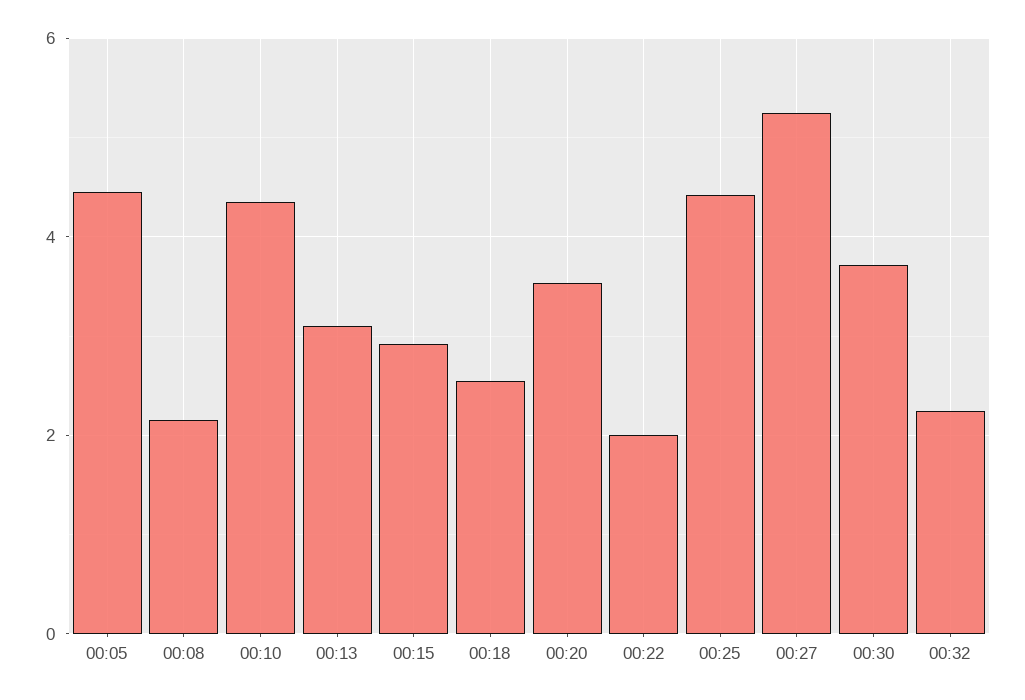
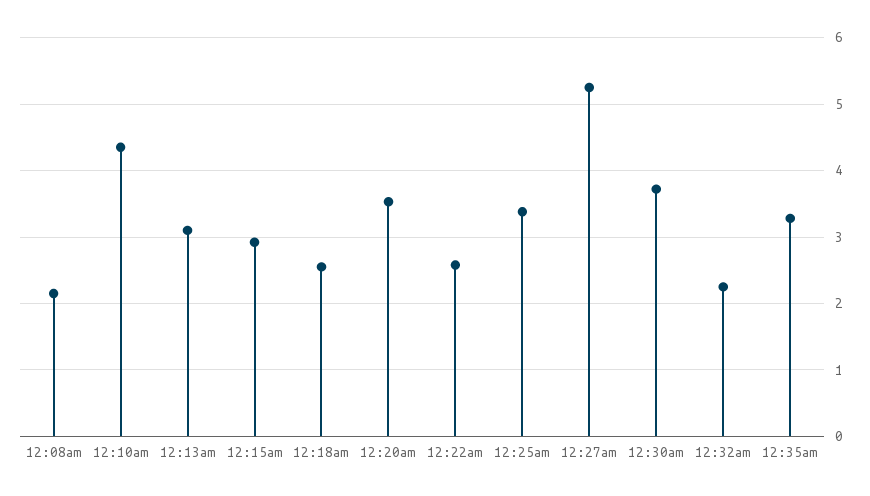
00:05: 4.4 -> none
00:22: 2 -> 2.6
00:25: 4.4 -> 3.4
12:35am: none -> 3.3

